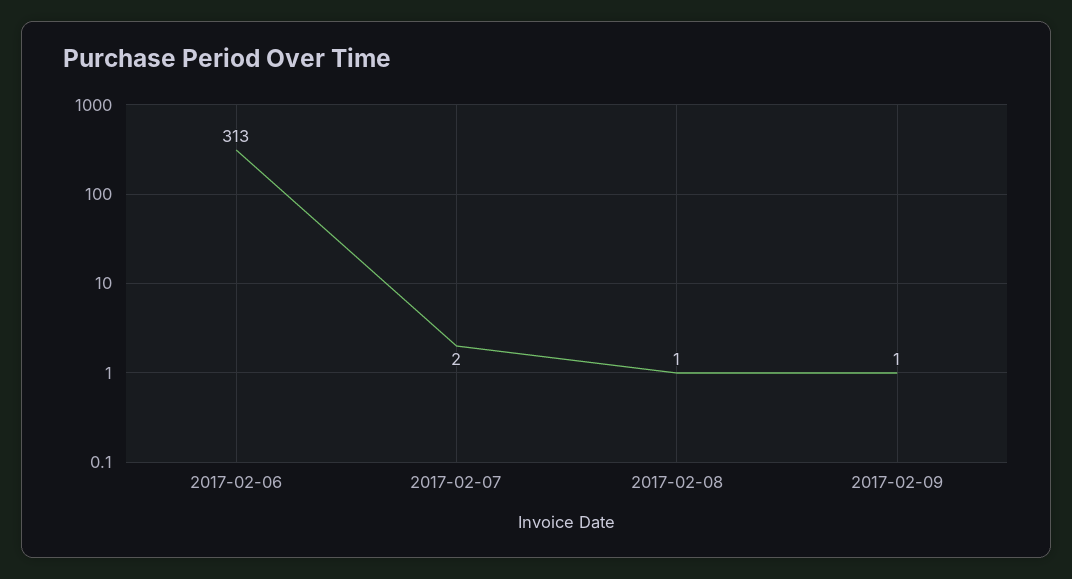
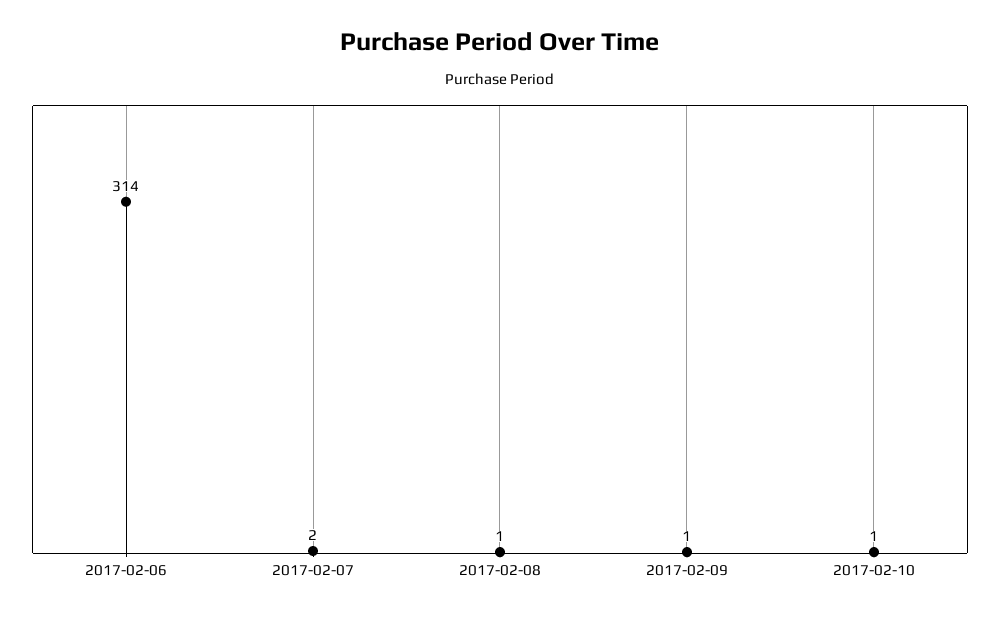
2017-02-06: 313 -> 314
2017-02-10: none -> 1

